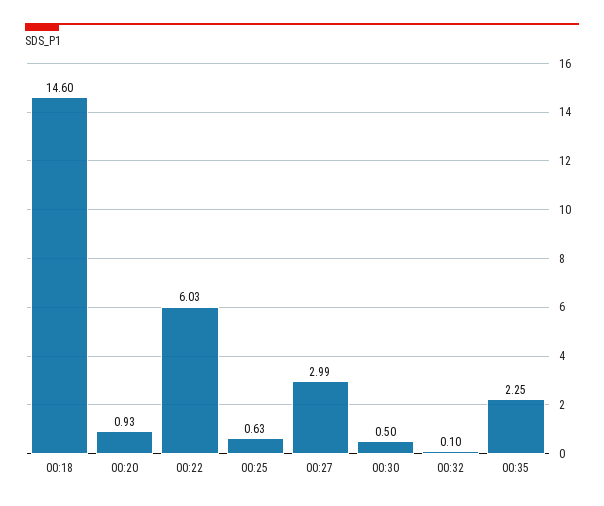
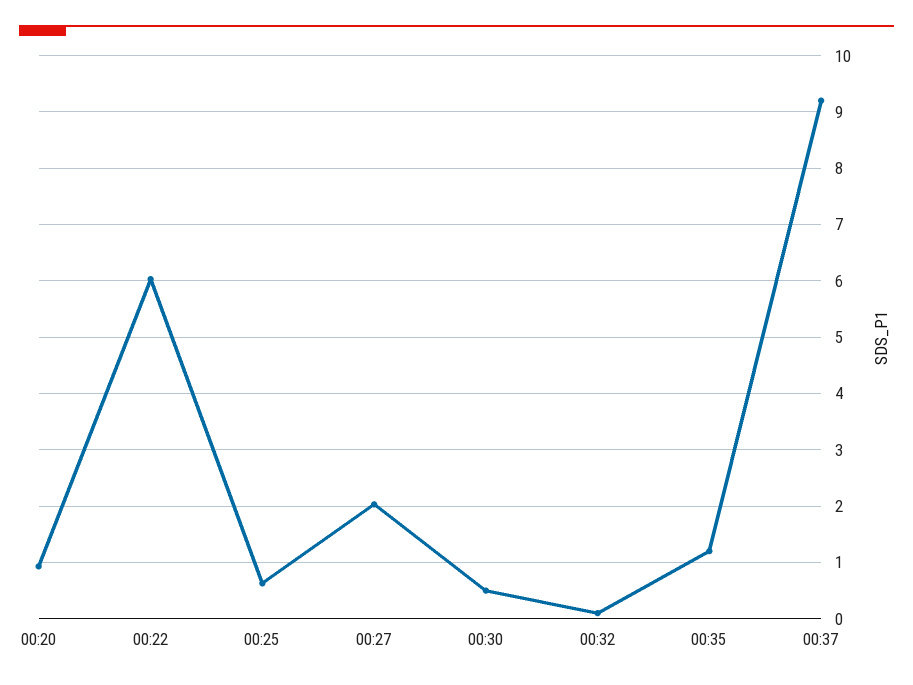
00:18: 14.6 -> none
00:27: 2.99 -> 2
00:35: 2.25 -> 1.2
00:37: none -> 9.2

